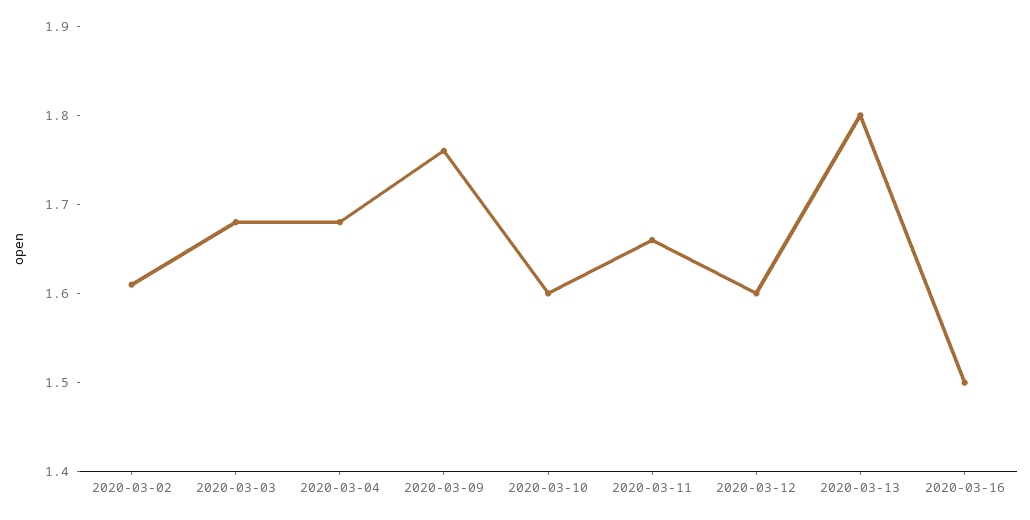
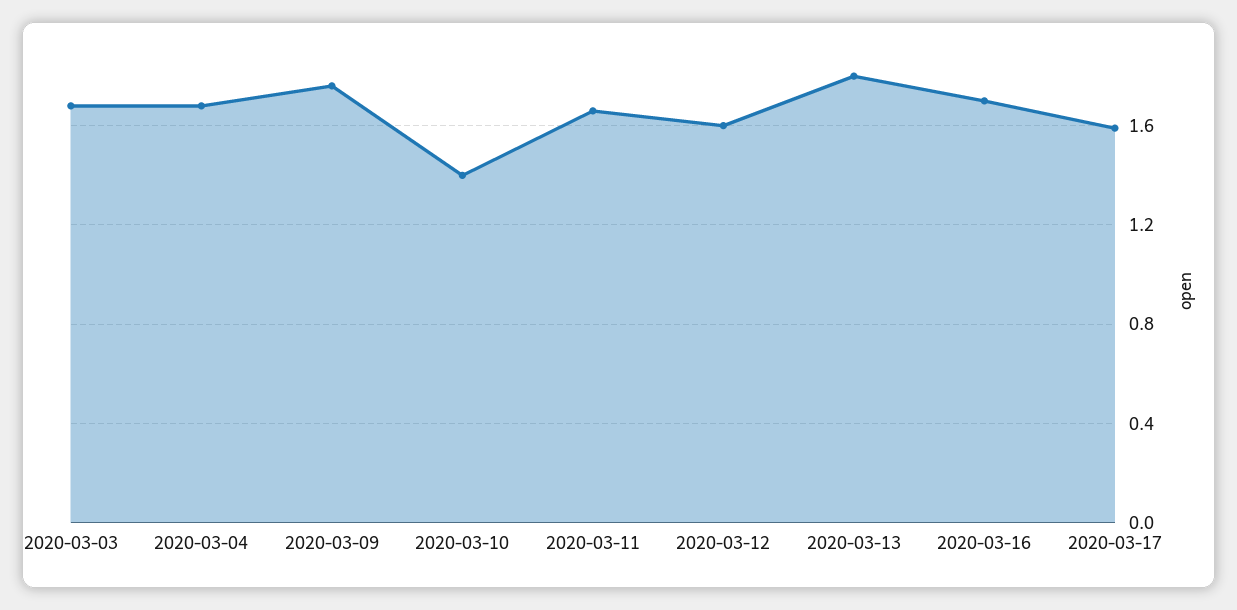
2020-03-02: 1.61 -> none
2020-03-10: 1.6 -> 1.4
2020-03-16: 1.5 -> 1.7
2020-03-17: none -> 1.6

